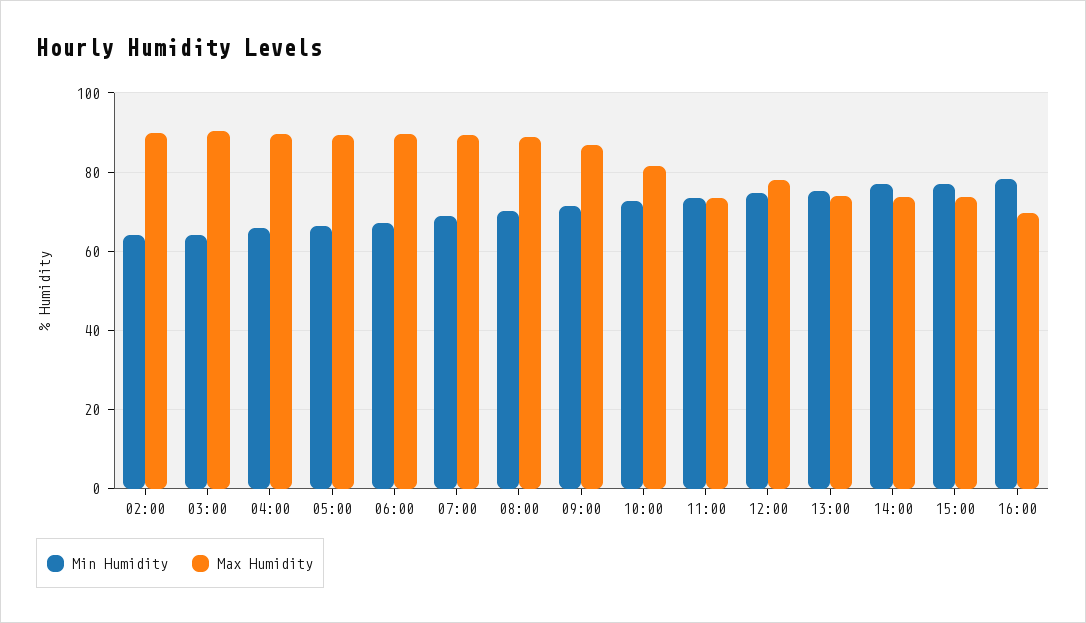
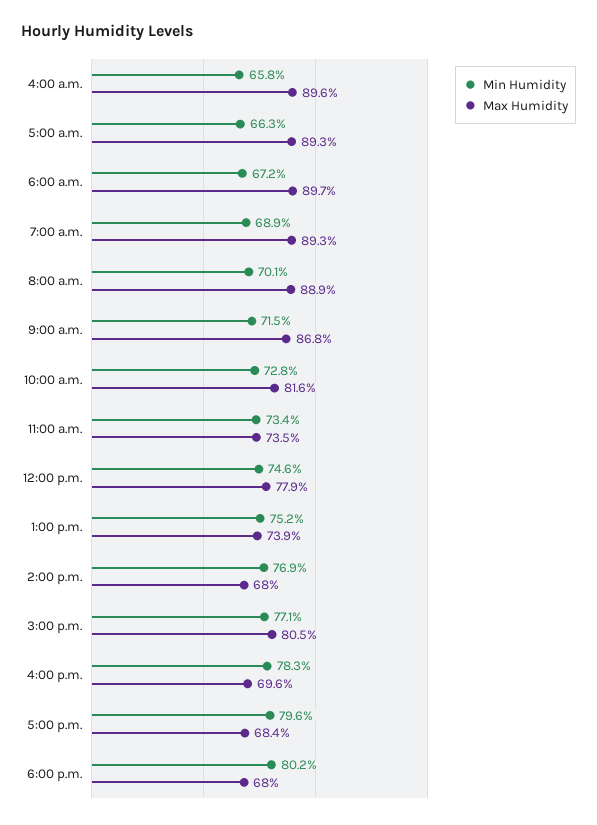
Min Humidity, 02:00: 64 -> none
Max Humidity, 02:00: 90 -> none
Min Humidity, 03:00: 64 -> none
Max Humidity, 03:00: 90 -> none
Max Humidity, 14:00: 74 -> 68
Max Humidity, 15:00: 74 -> 80.5
Min Humidity, 5:00 p.m.: none -> 79.6
Max Humidity, 5:00 p.m.: none -> 68.4
Min Humidity, 6:00 p.m.: none -> 80.2
Max Humidity, 6:00 p.m.: none -> 68

